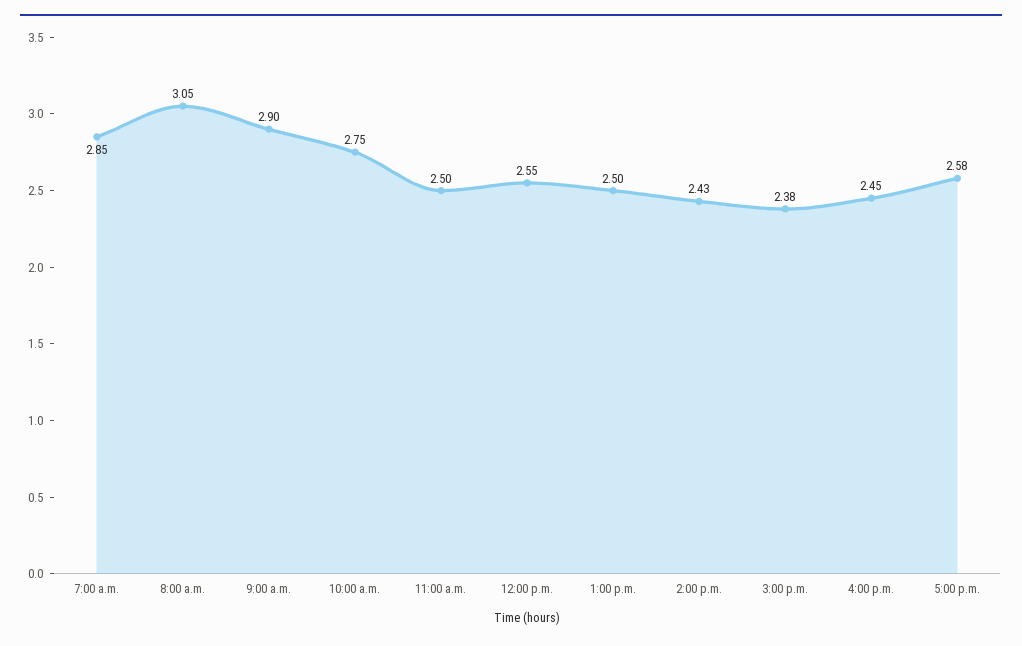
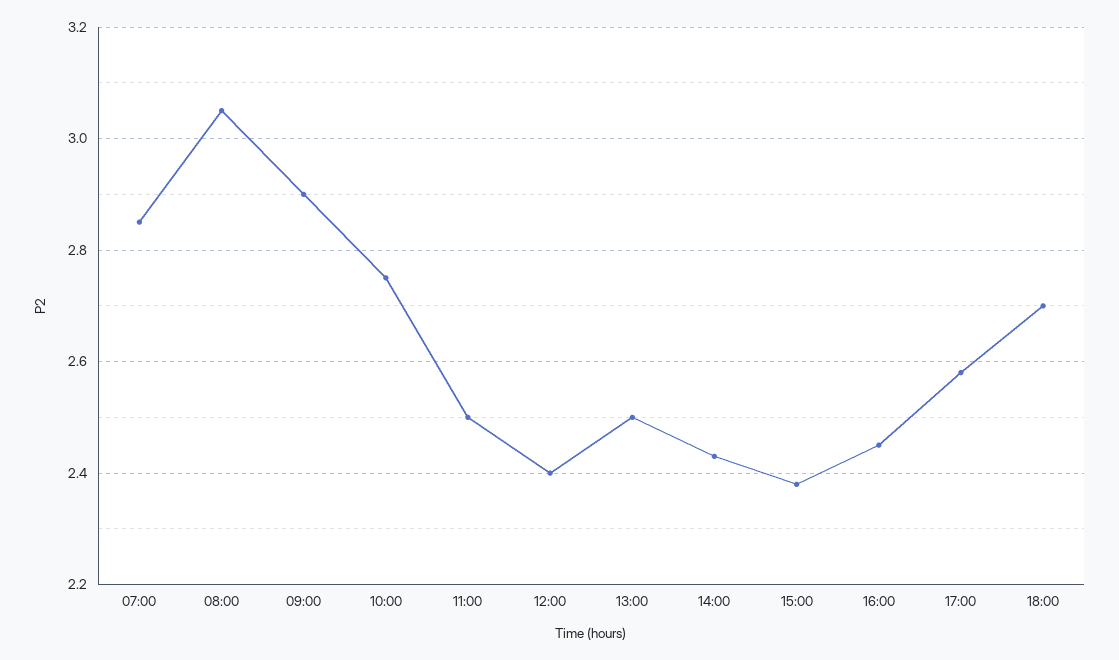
12:00 p.m.: 2.55 -> 2.4
18:00: none -> 2.7

